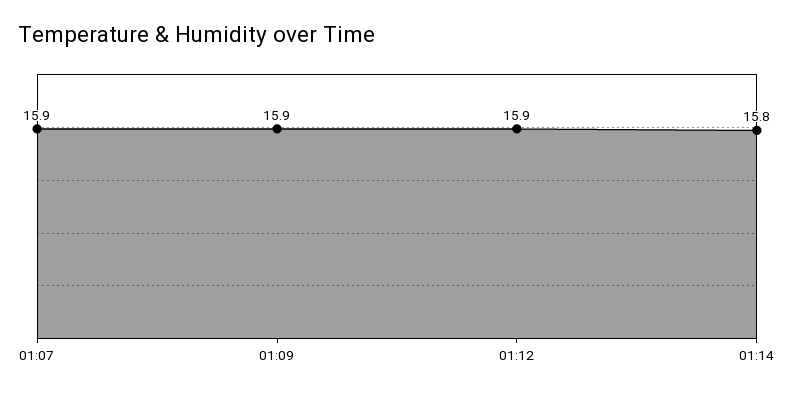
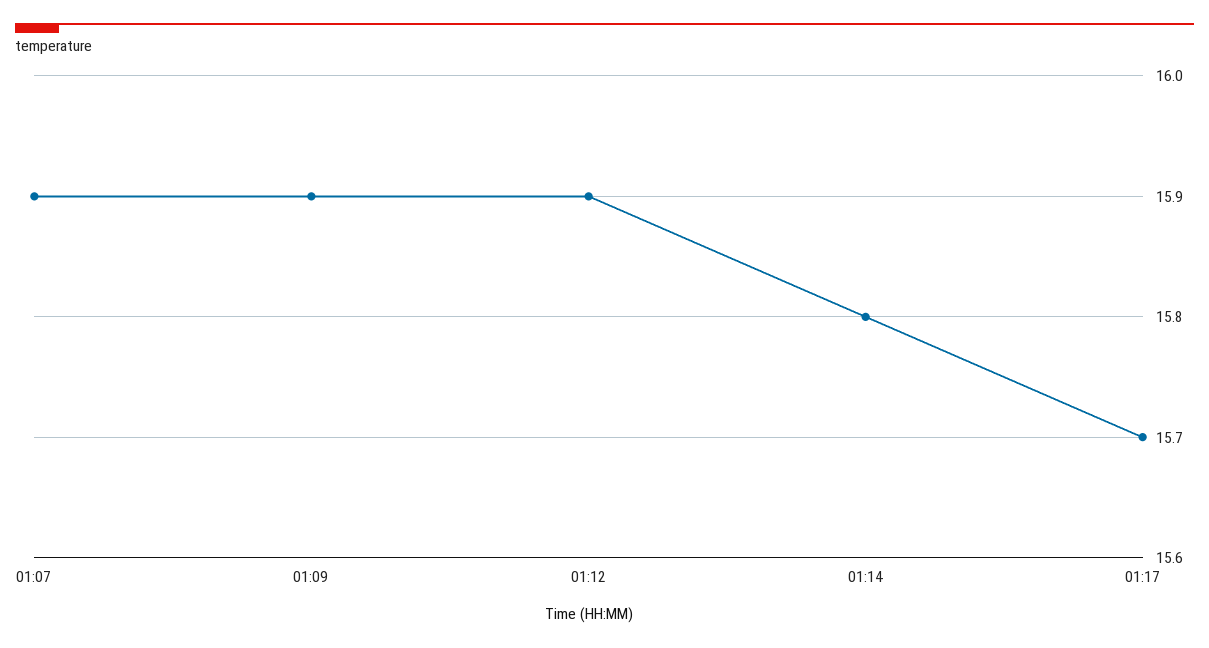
01:17: none -> 15.7

